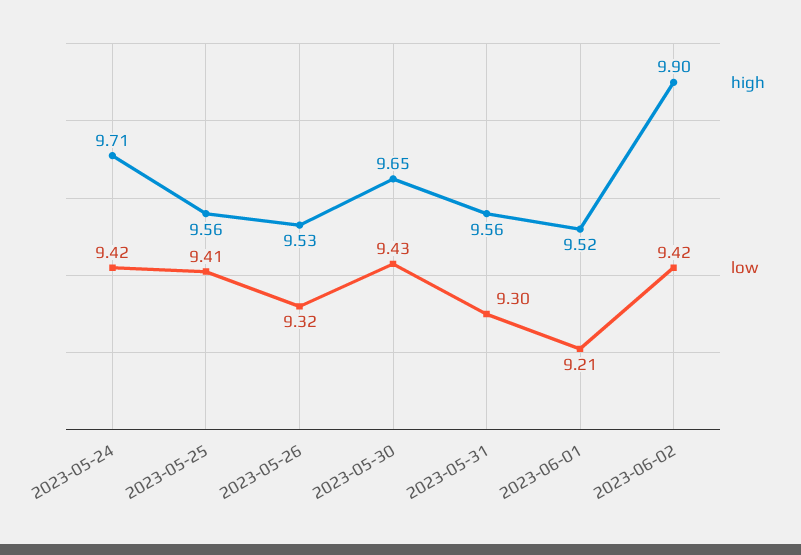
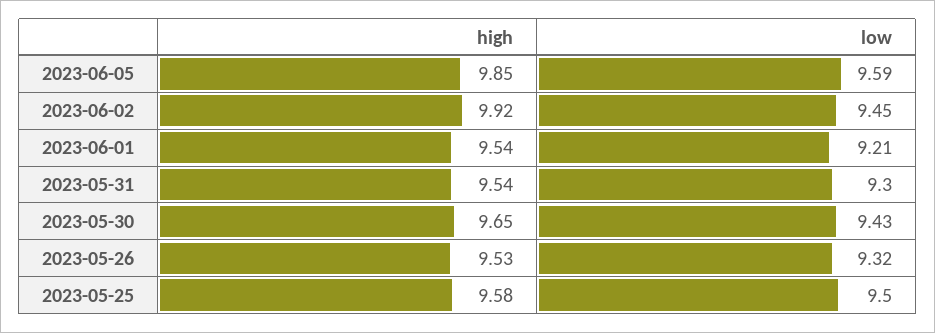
high, 2023-05-24: 9.71 -> none
low, 2023-05-24: 9.42 -> none
high, 2023-05-25: 9.56 -> 9.58
low, 2023-05-25: 9.41 -> 9.5
high, 2023-05-31: 9.56 -> 9.54
high, 2023-06-01: 9.52 -> 9.54
high, 2023-06-02: 9.9 -> 9.92
low, 2023-06-02: 9.42 -> 9.45
high, 2023-06-05: none -> 9.85
low, 2023-06-05: none -> 9.59

